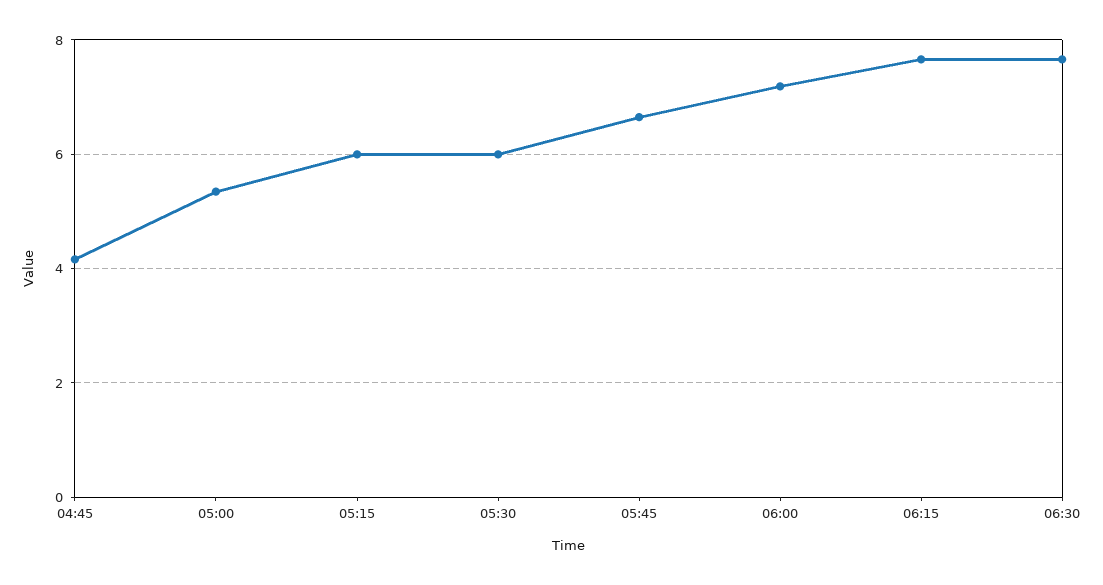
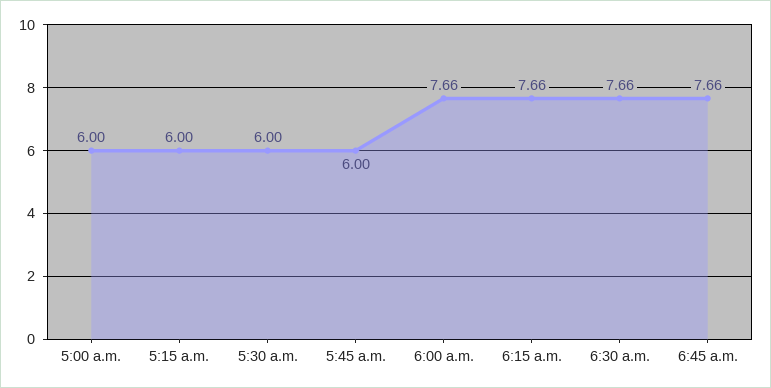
04:45: 4.2 -> none
05:00: 5.4 -> 6
05:45: 6.6 -> 6
06:00: 7.2 -> 7.66
6:45 a.m.: none -> 7.66

